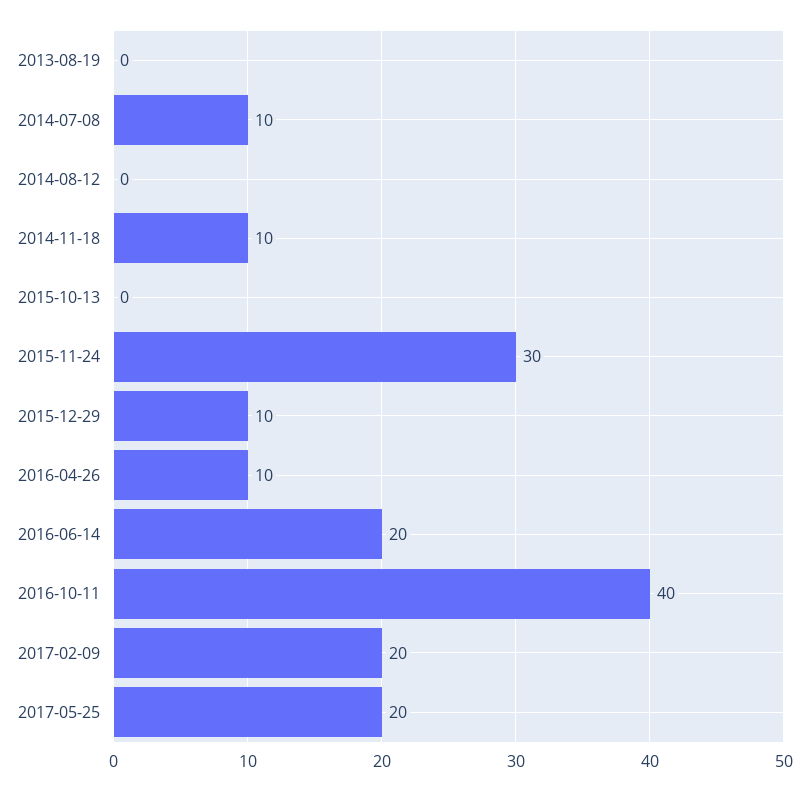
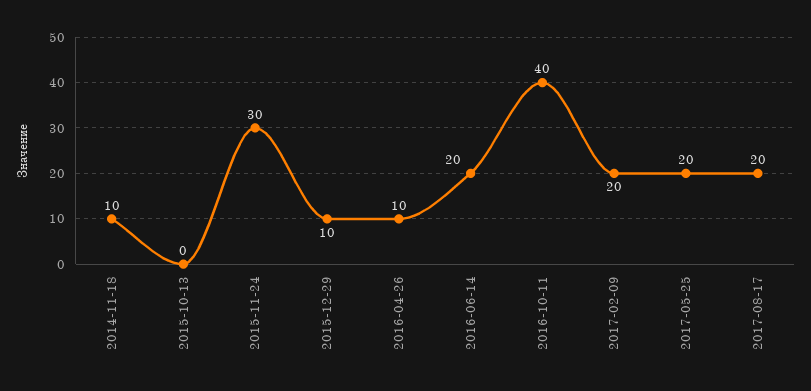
2013-08-19: 0 -> none
2014-07-08: 10 -> none
2014-08-12: 0 -> none
2017-08-17: none -> 20

